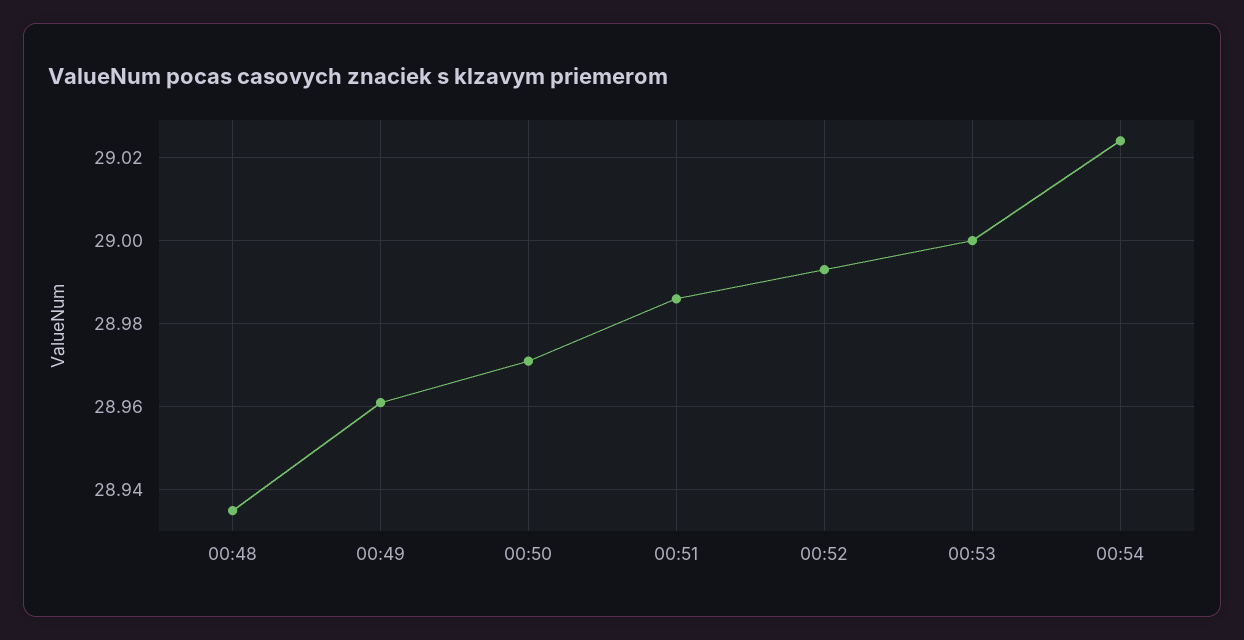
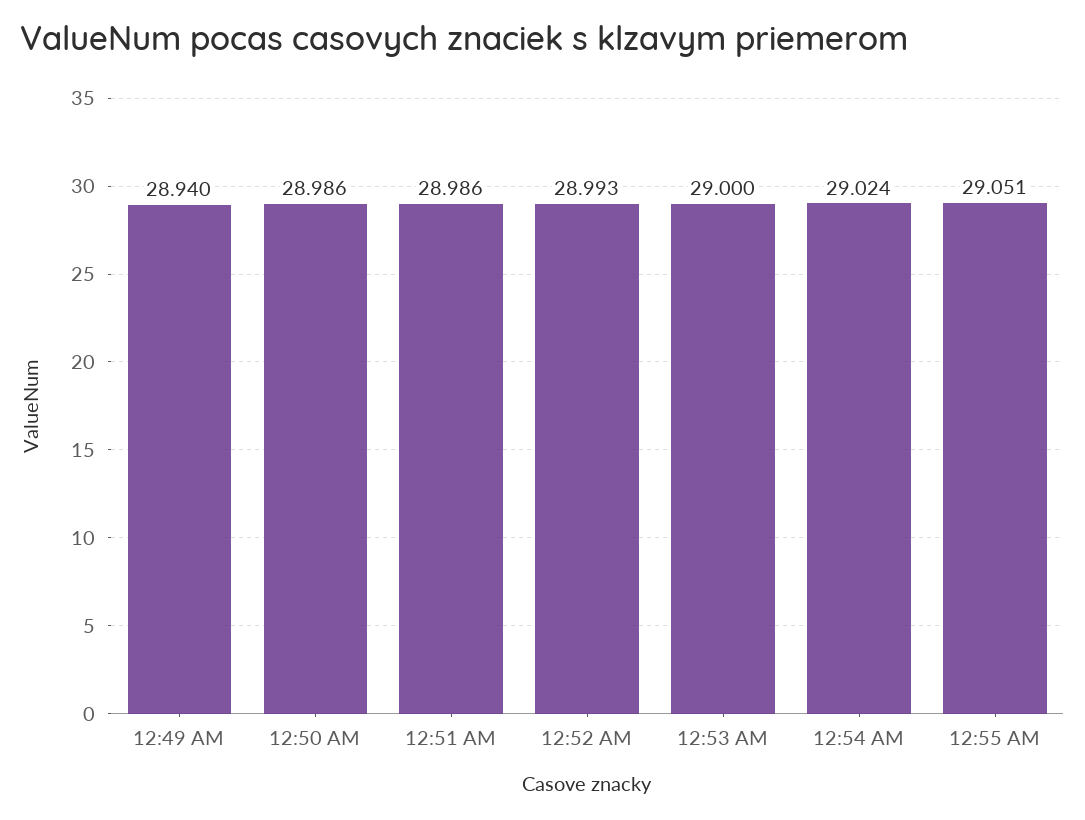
00:48: 28.935 -> none
00:49: 28.96 -> 28.94
00:50: 28.97 -> 28.986
12:55 AM: none -> 29.051

